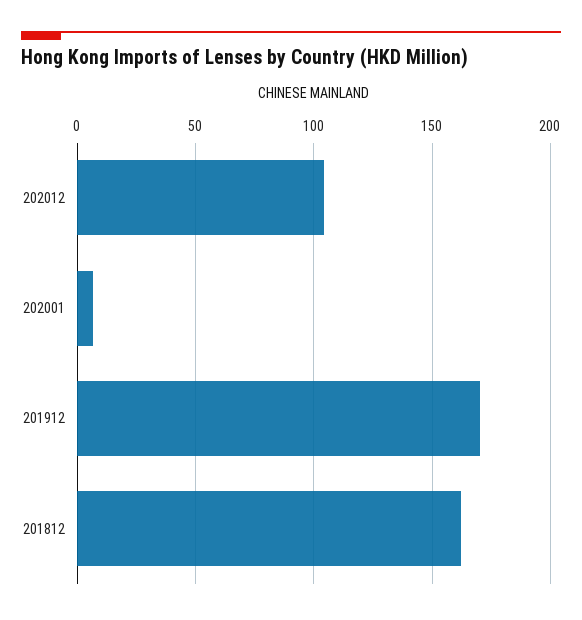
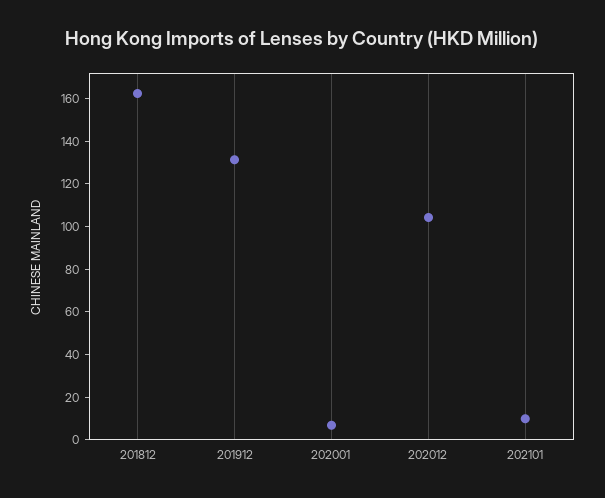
201912: 170 -> 130
202101: none -> 10

